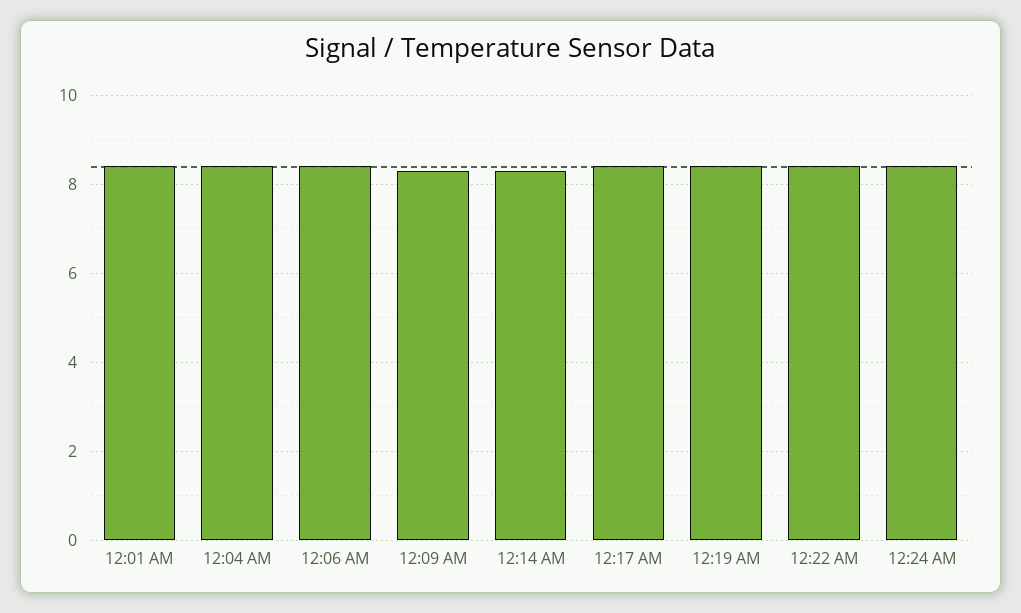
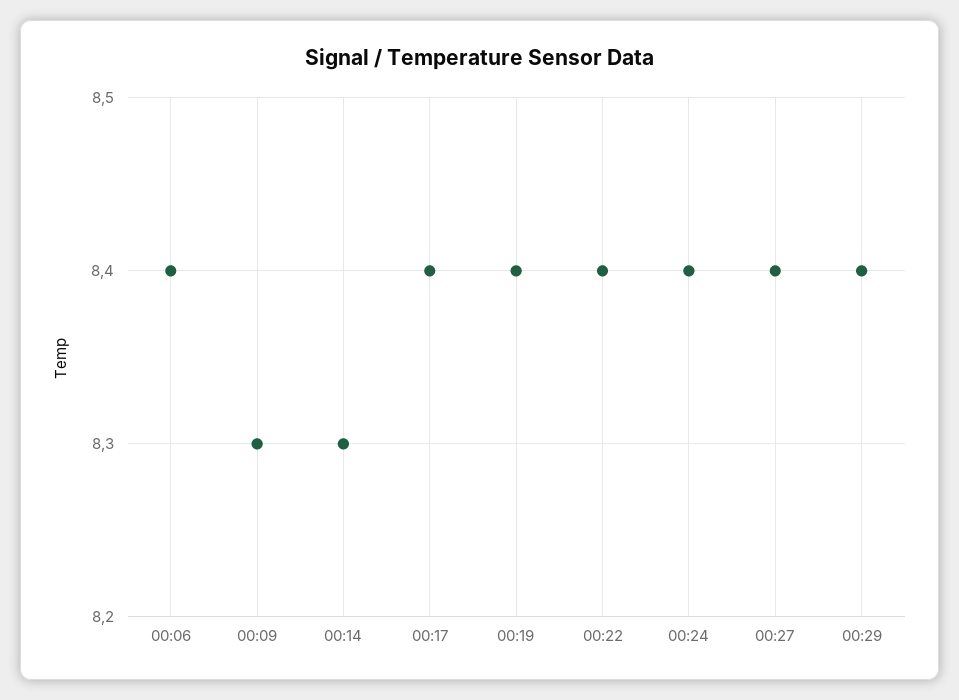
12:01 AM: 8.5 -> none
12:04 AM: 8.5 -> none
00:27: none -> 8.4
00:29: none -> 8.4

